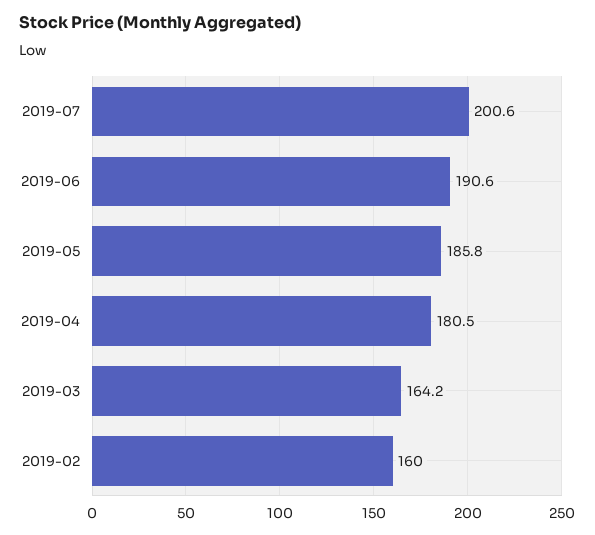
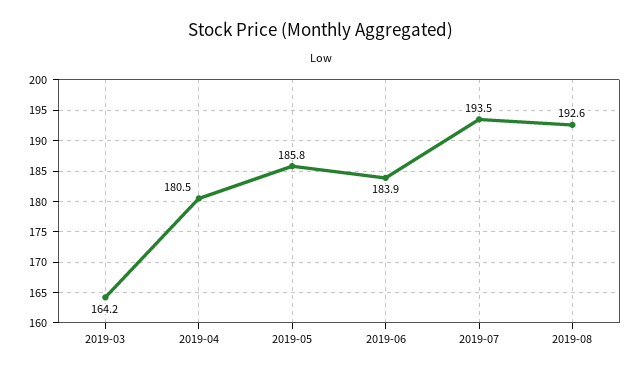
2019-07: 200.6 -> 193.5
2019-06: 190.6 -> 183.9
2019-02: 160 -> none
2019-08: none -> 192.6

